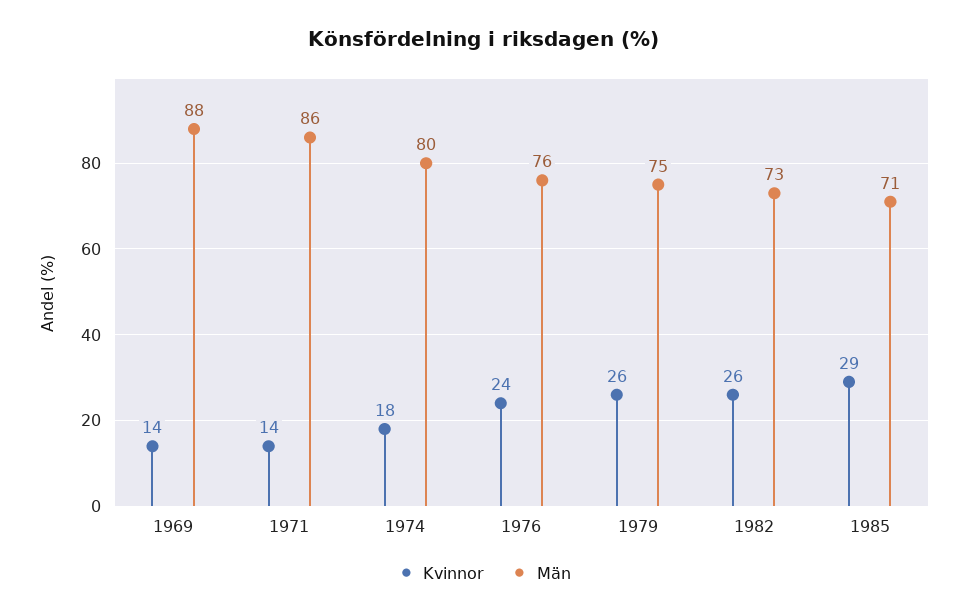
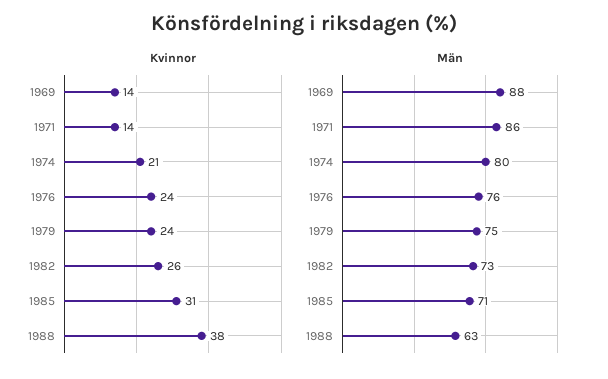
Kvinnor, 1974: 18 -> 21
Kvinnor, 1979: 26 -> 24
Kvinnor, 1985: 29 -> 31
Kvinnor, 1988: none -> 38
Män, 1988: none -> 63

